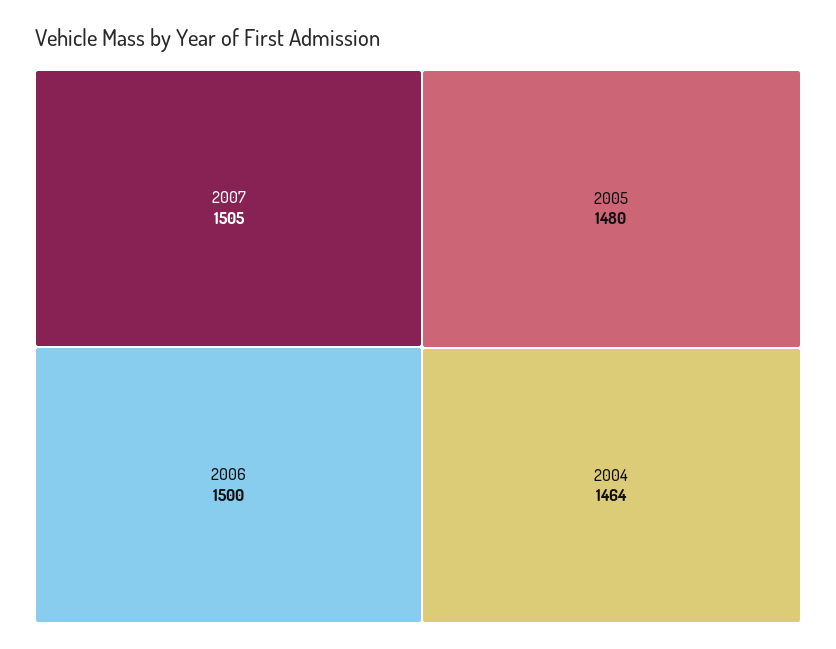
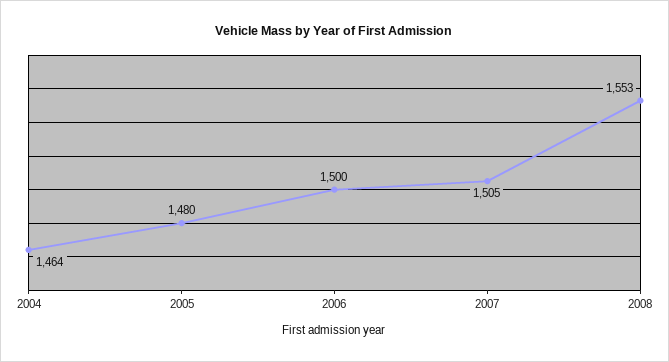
2008: none -> 1553

